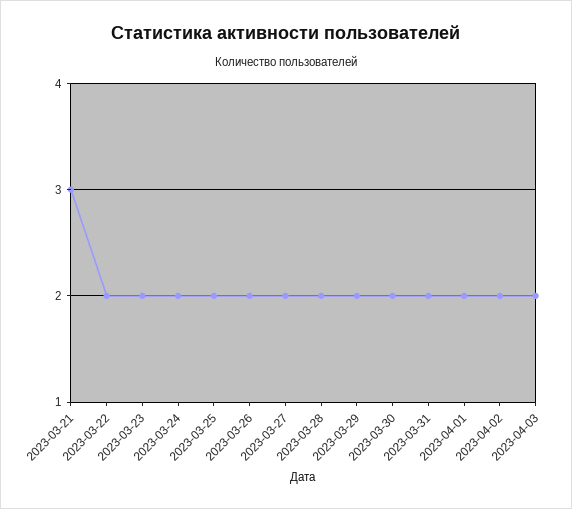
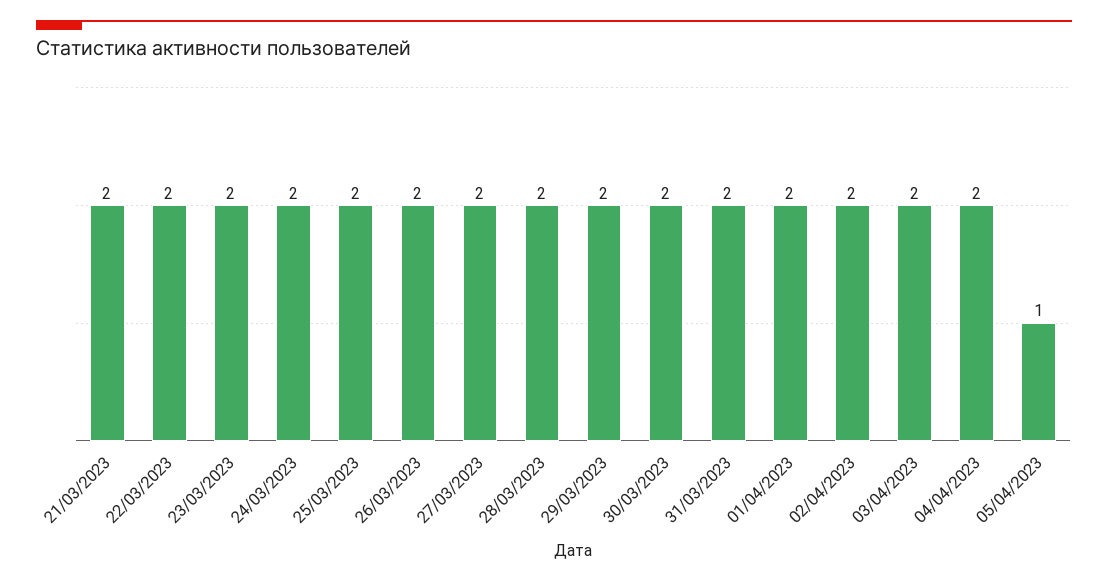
2023-03-21: 3 -> 2
04/04/2023: none -> 2
05/04/2023: none -> 1

